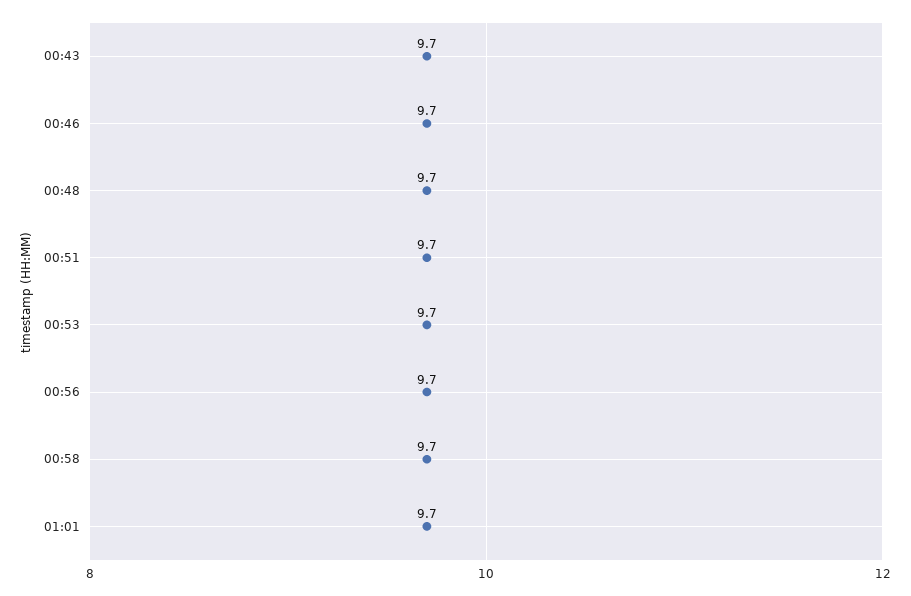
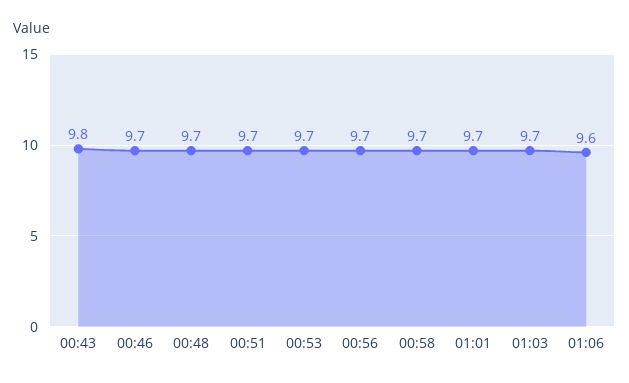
00:43: 9.7 -> 9.8
01:03: none -> 9.7
01:06: none -> 9.6

